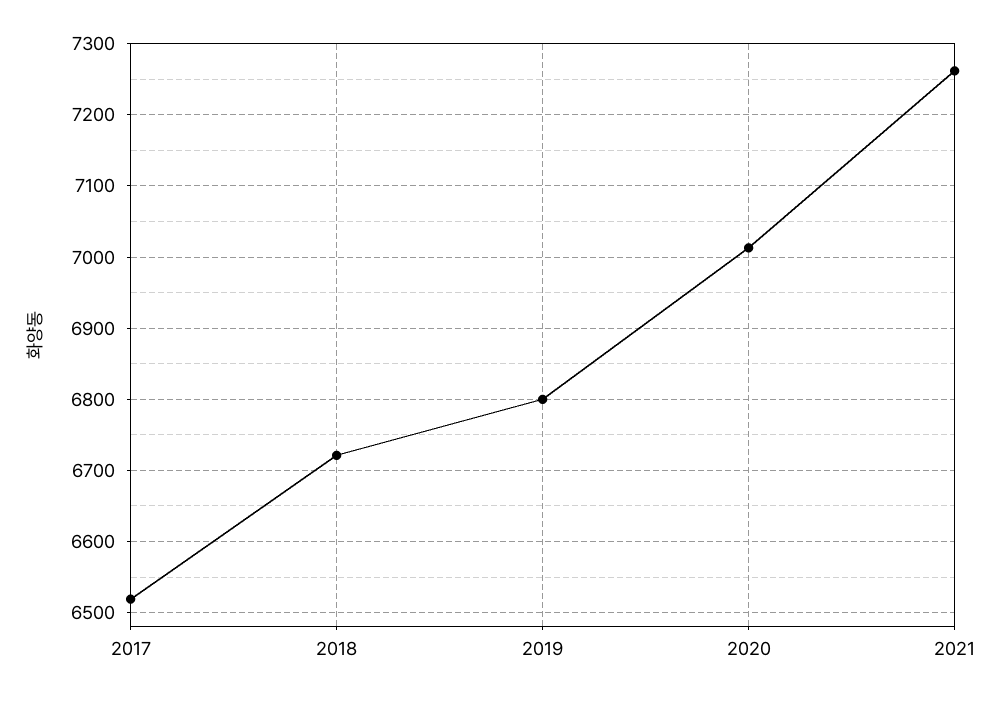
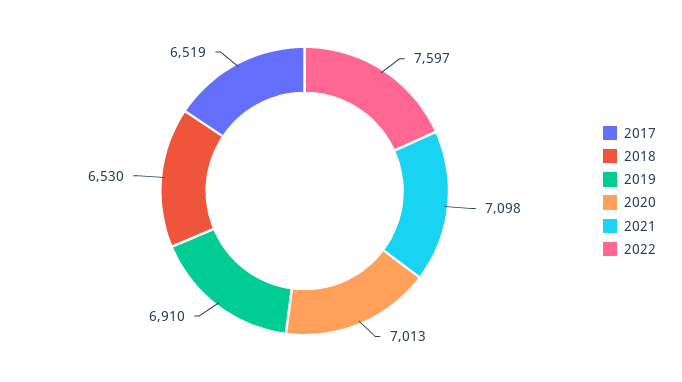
2018: 6720 -> 6530
2019: 6800 -> 6910
2021: 7260 -> 7098
2022: none -> 7597

